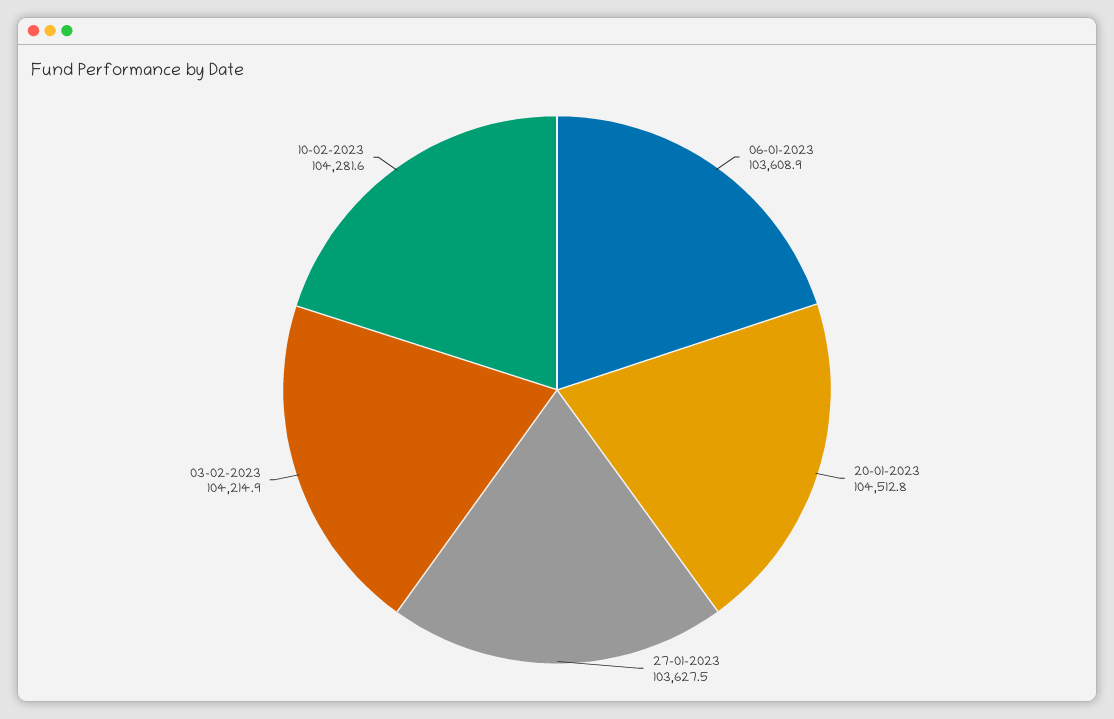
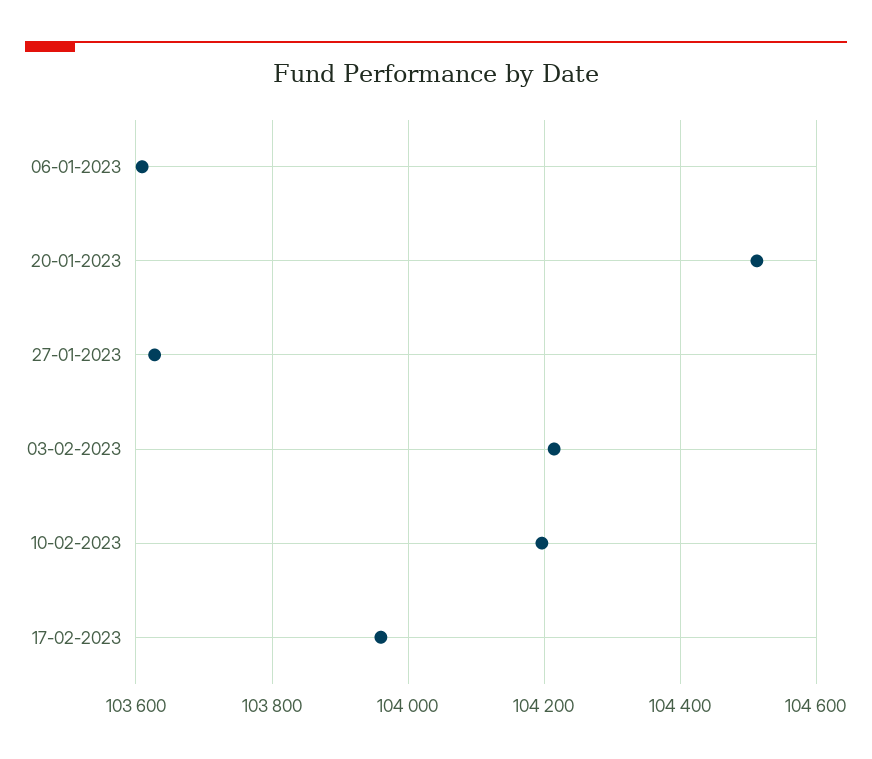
10-02-2023: 104281.6 -> 104200
17-02-2023: none -> 103960

